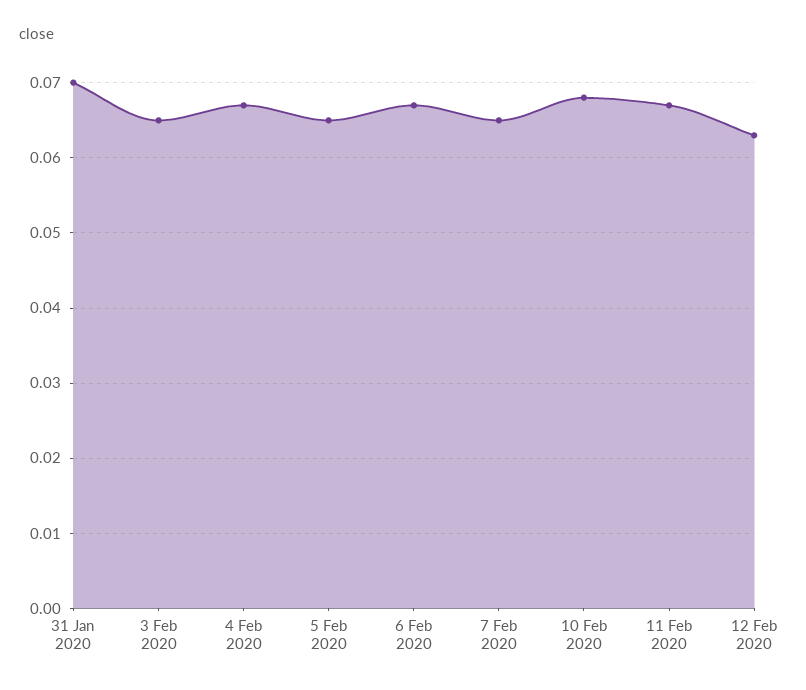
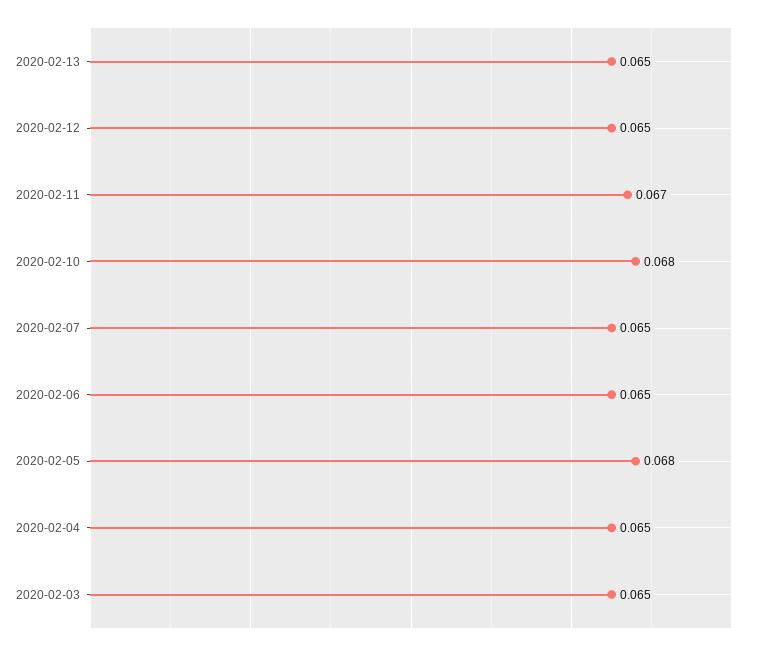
31 Jan 2020: 0.07 -> none
4 Feb 2020: 0.067 -> 0.065
5 Feb 2020: 0.065 -> 0.068
6 Feb 2020: 0.067 -> 0.065
12 Feb 2020: 0.063 -> 0.065
2020-02-13: none -> 0.065

